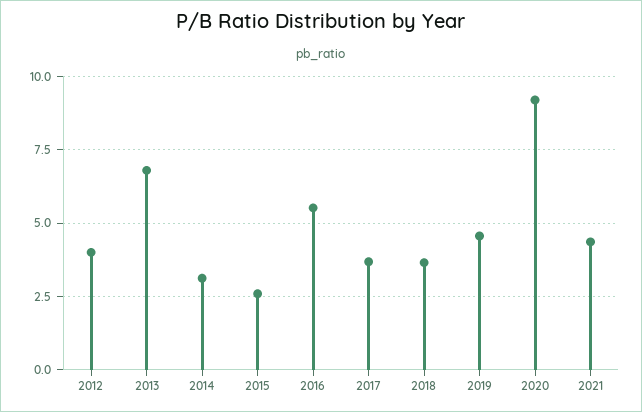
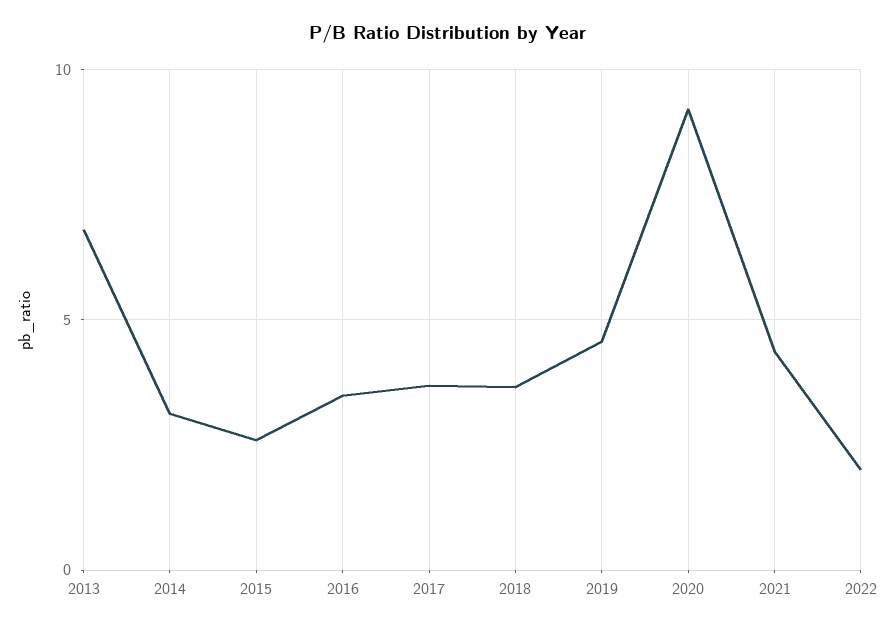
2012: 4 -> none
2016: 5.5 -> 3.5
2022: none -> 2

